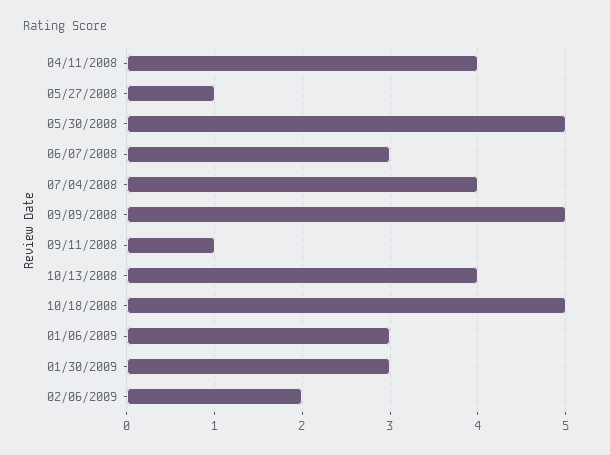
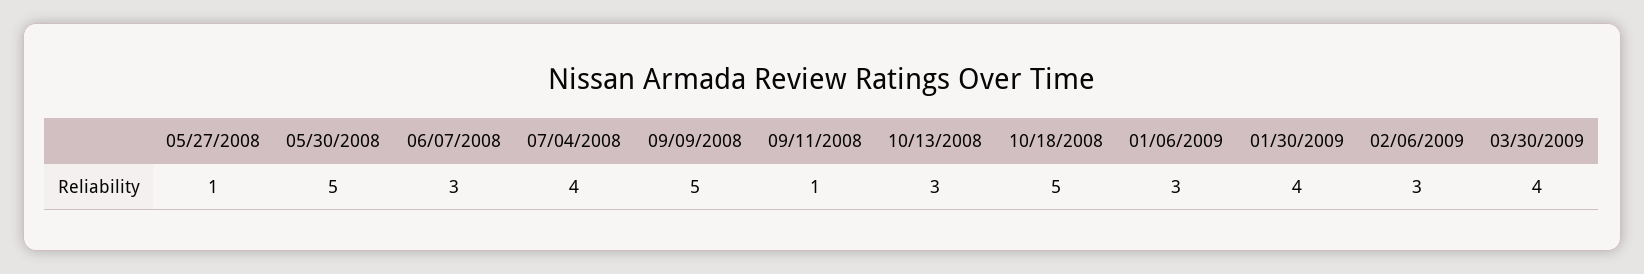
04/11/2008: 4 -> none
10/13/2008: 4 -> 3
01/30/2009: 3 -> 4
02/06/2009: 2 -> 3
03/30/2009: none -> 4

